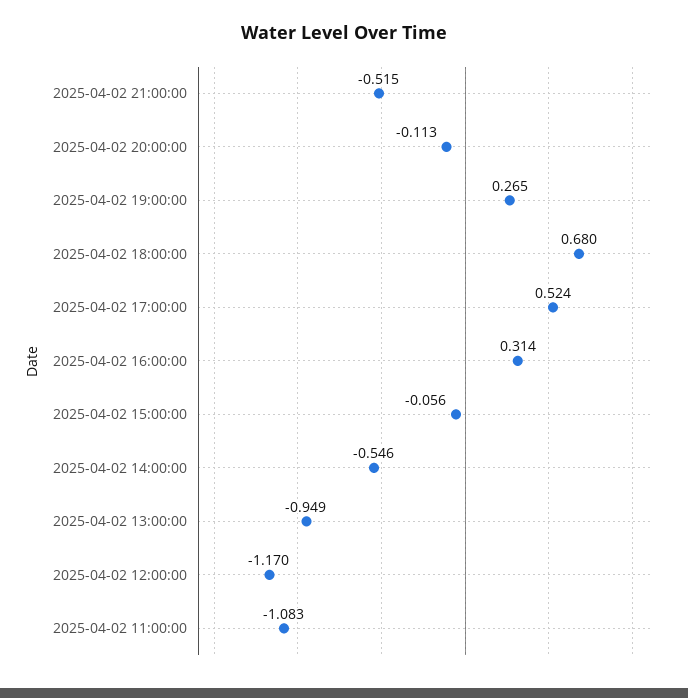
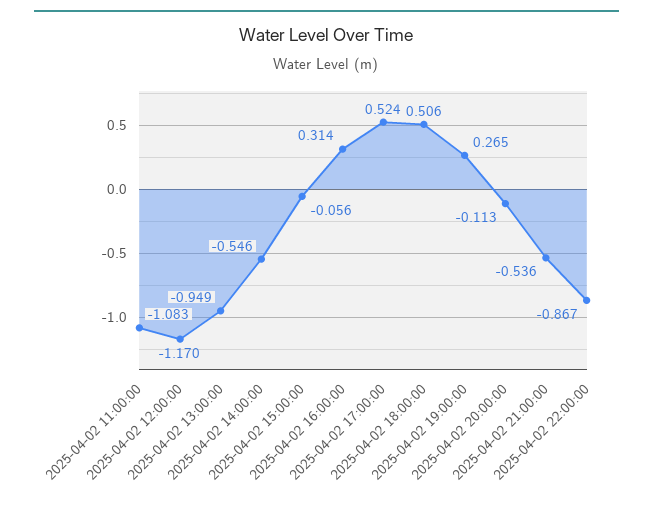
2025-04-02 21:00:00: -0.515 -> -0.536
2025-04-02 18:00:00: 0.68 -> 0.506
2025-04-02 22:00:00: none -> -0.867

